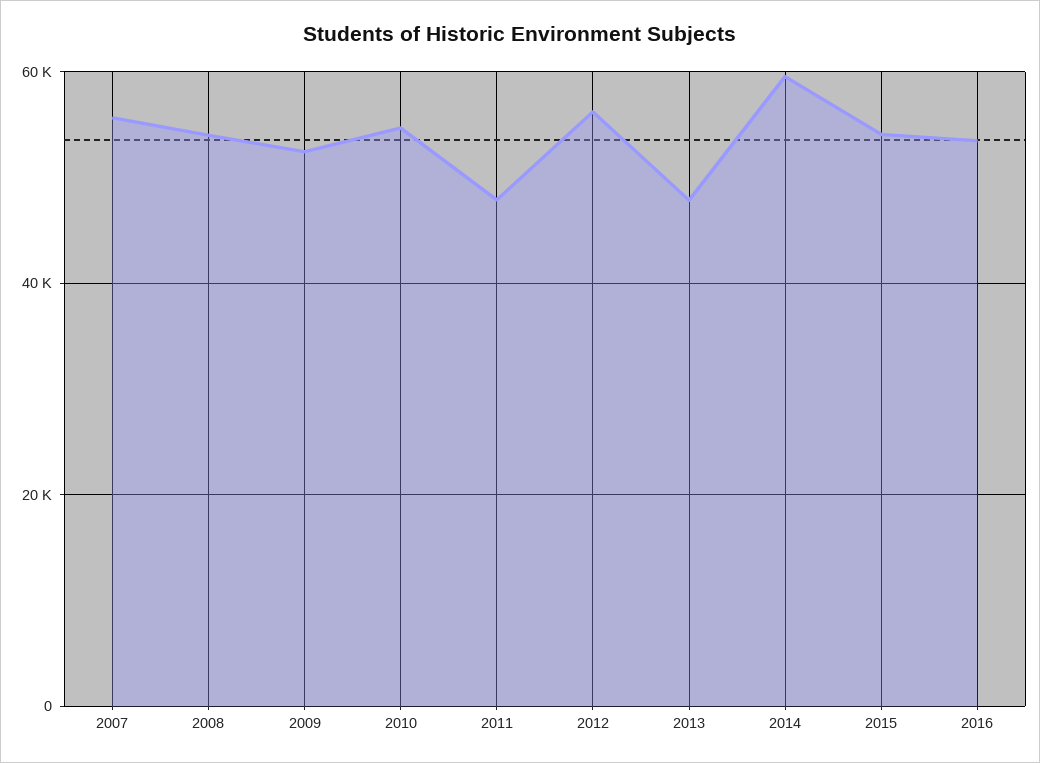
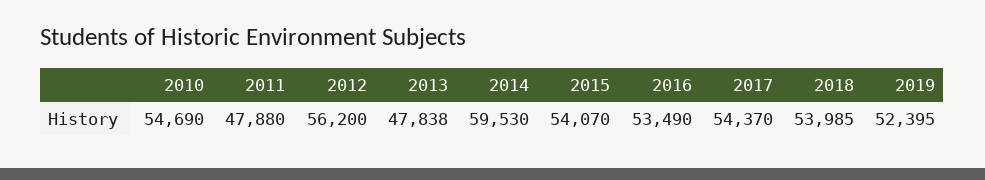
2007: 56000 -> none
2008: 54000 -> none
2009: 52000 -> none
2017: none -> 54370
2018: none -> 53985
2019: none -> 52395

